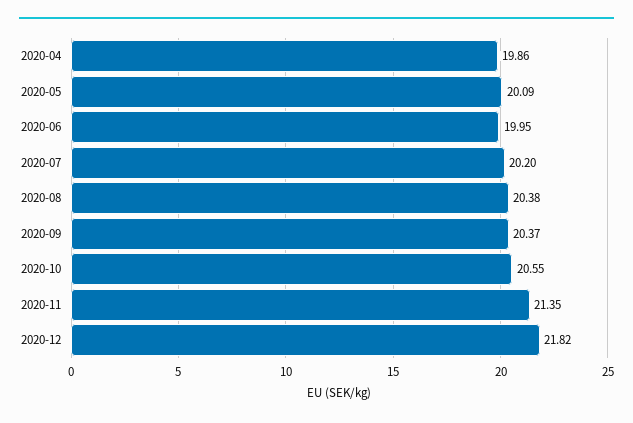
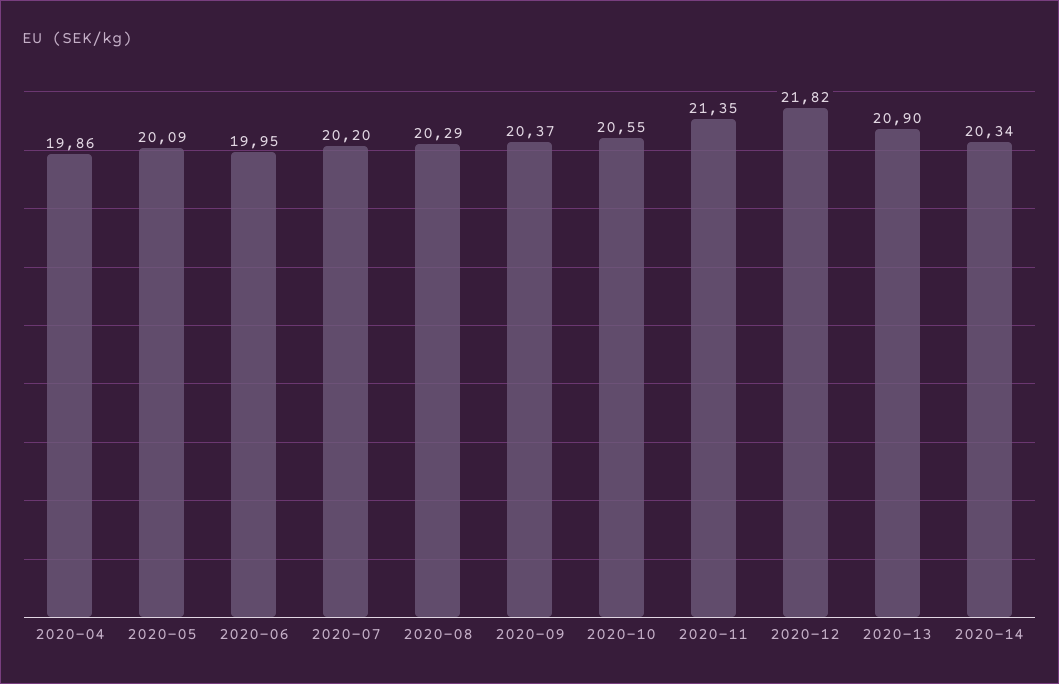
2020-08: 20.38 -> 20.29
2020-13: none -> 20.9
2020-14: none -> 20.34

